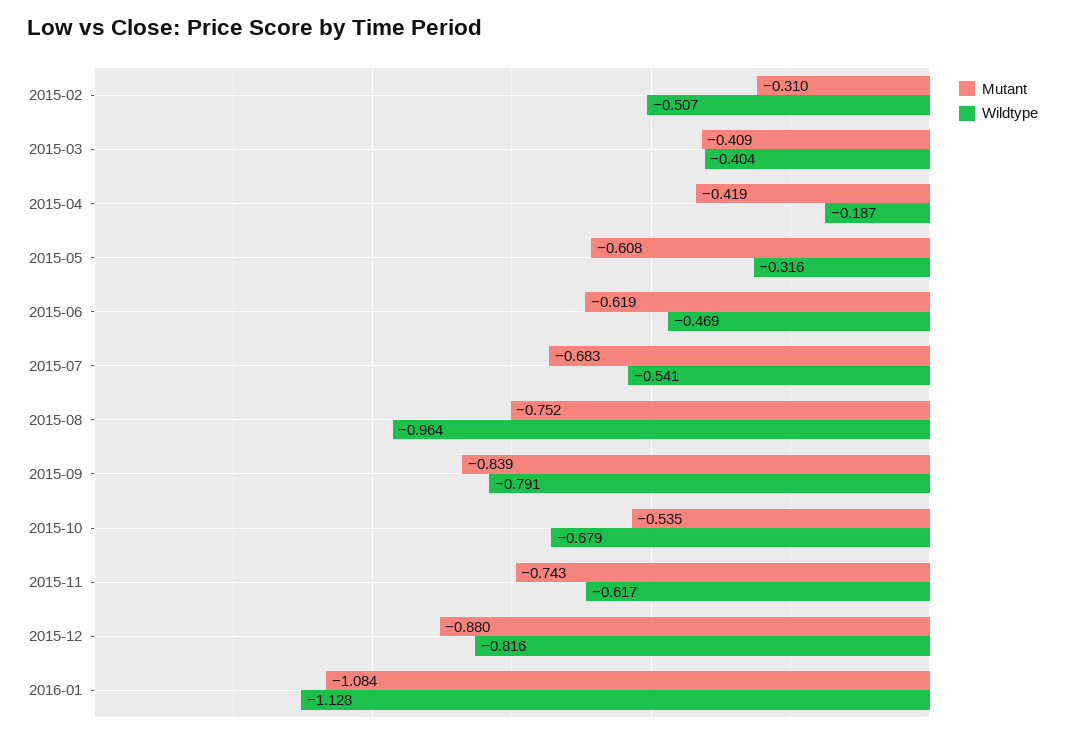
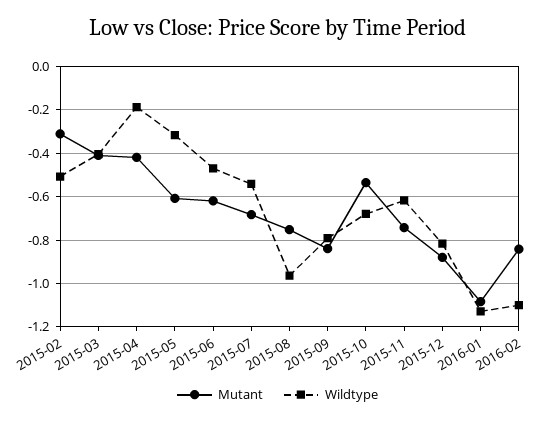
Mutant, 2016-02: none -> -0.85
Wildtype, 2016-02: none -> -1.1

